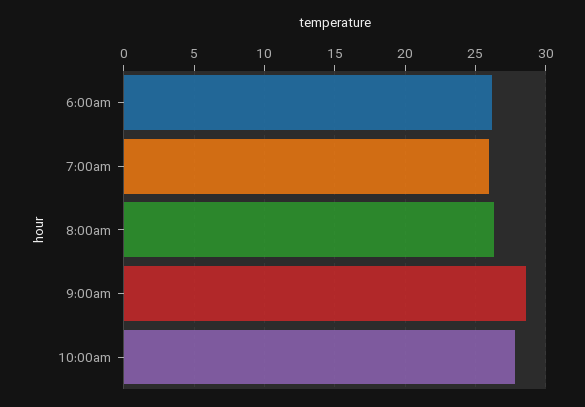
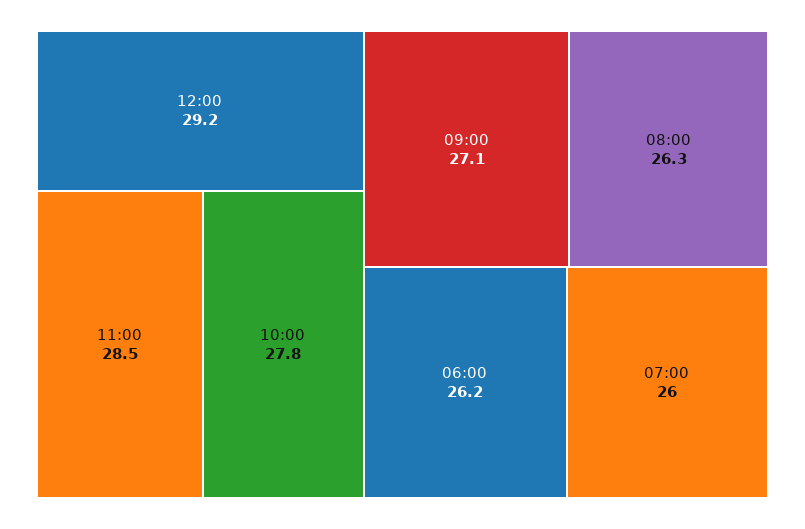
9:00am: 28.5 -> 27.1
12:00: none -> 29.2
11:00: none -> 28.5

